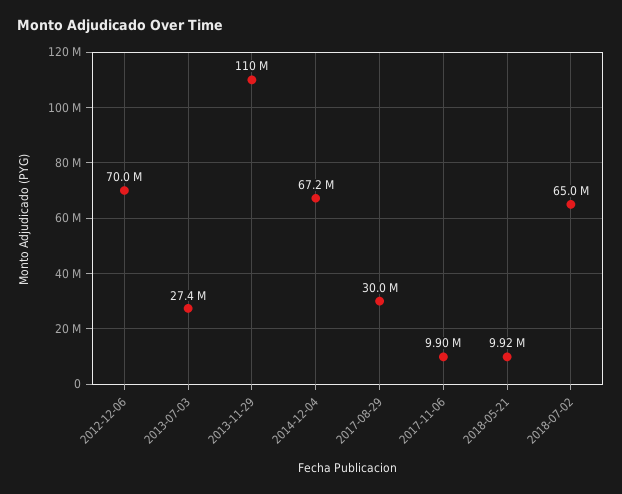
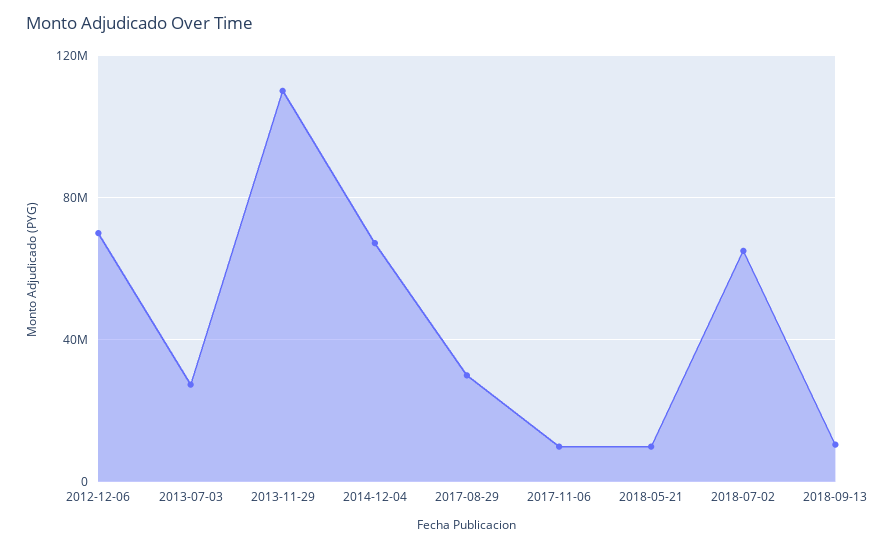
2018-09-13: none -> 10000000

